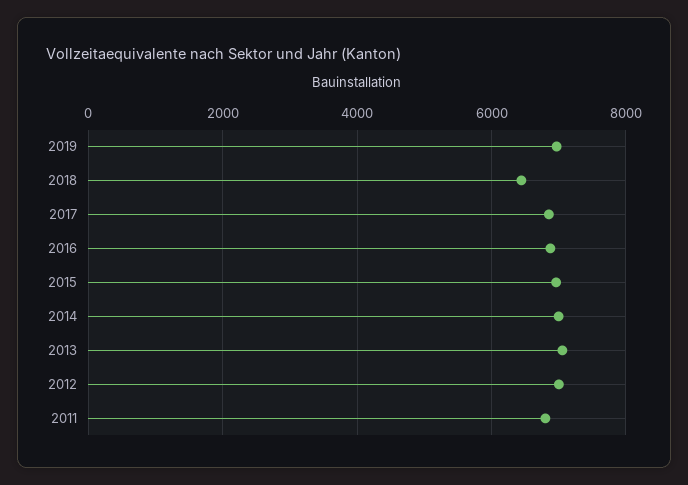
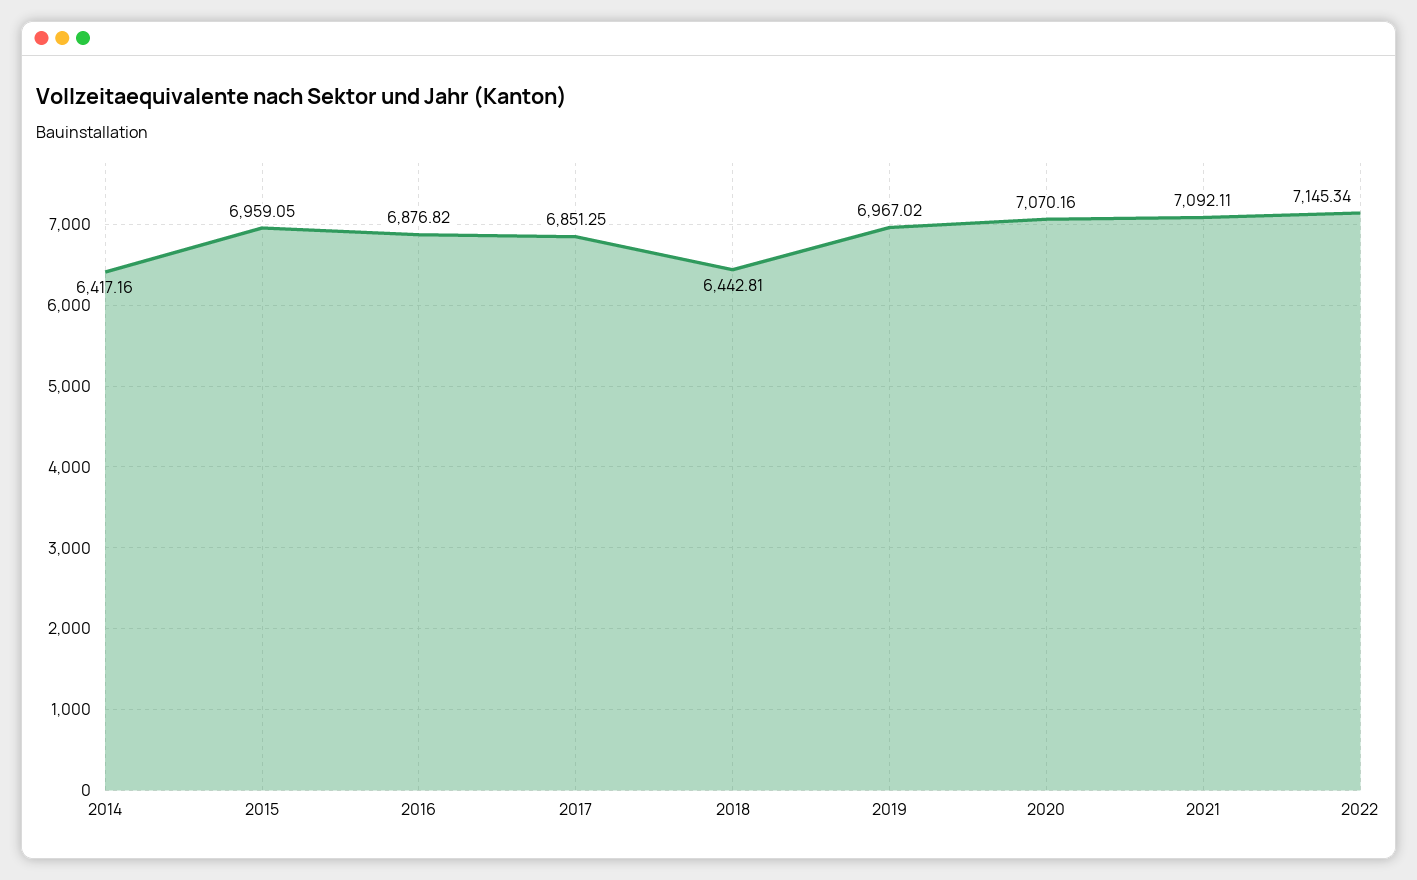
2014: 7000 -> 6417.16
2013: 7000 -> none
2012: 7000 -> none
2011: 6800 -> none
2020: none -> 7070.16
2021: none -> 7092.11
2022: none -> 7145.34

